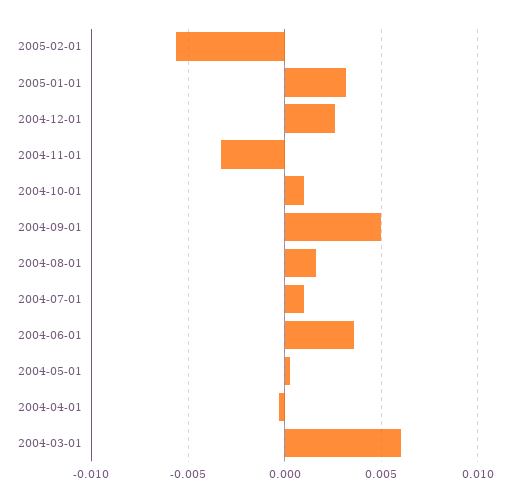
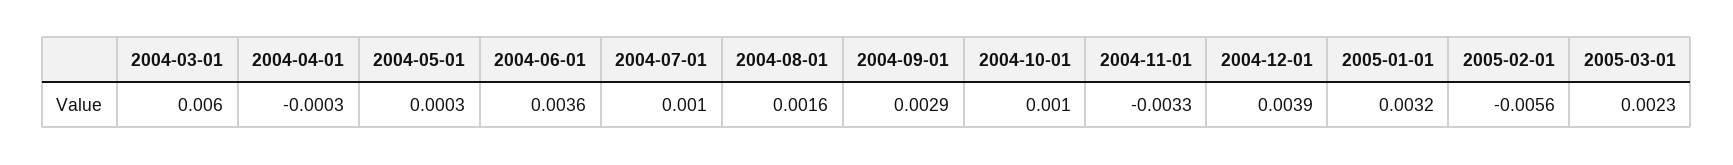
2004-12-01: 0.0025 -> 0.0039
2004-09-01: 0.005 -> 0.0029
2005-03-01: none -> 0.0023

